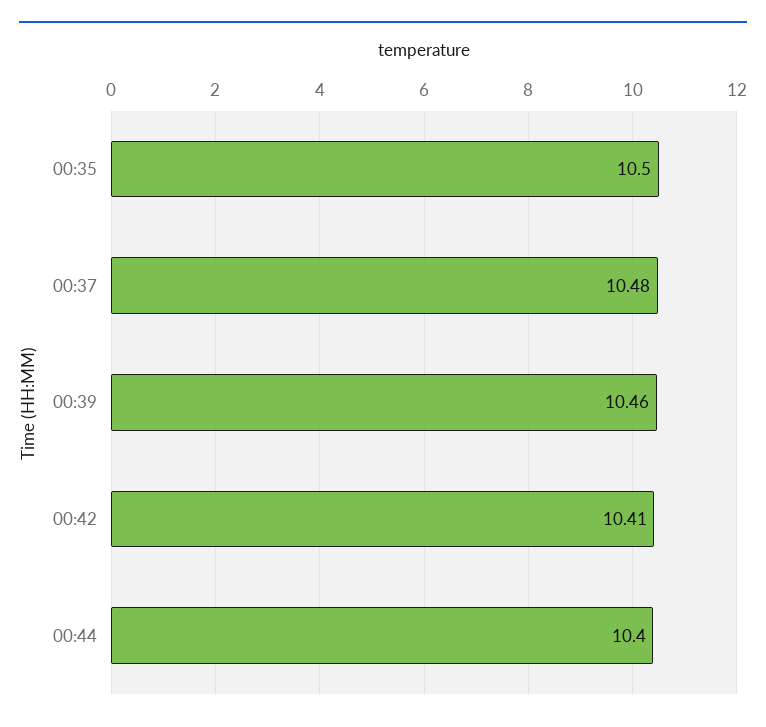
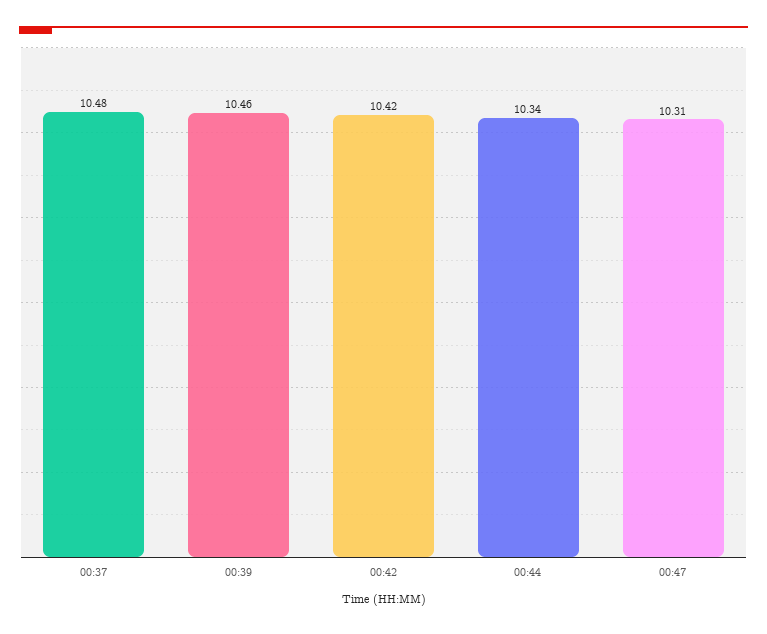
00:35: 10.5 -> none
00:42: 10.41 -> 10.42
00:44: 10.4 -> 10.34
00:47: none -> 10.31

